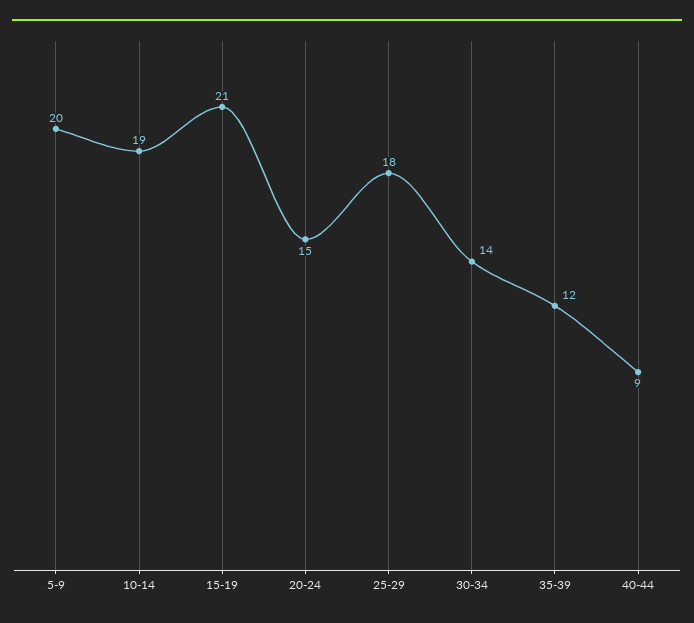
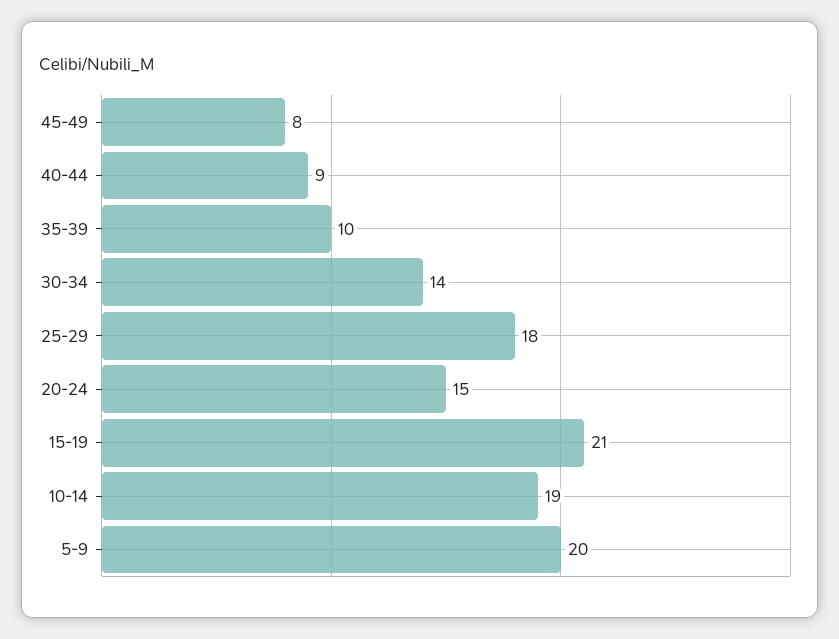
35-39: 12 -> 10
45-49: none -> 8

